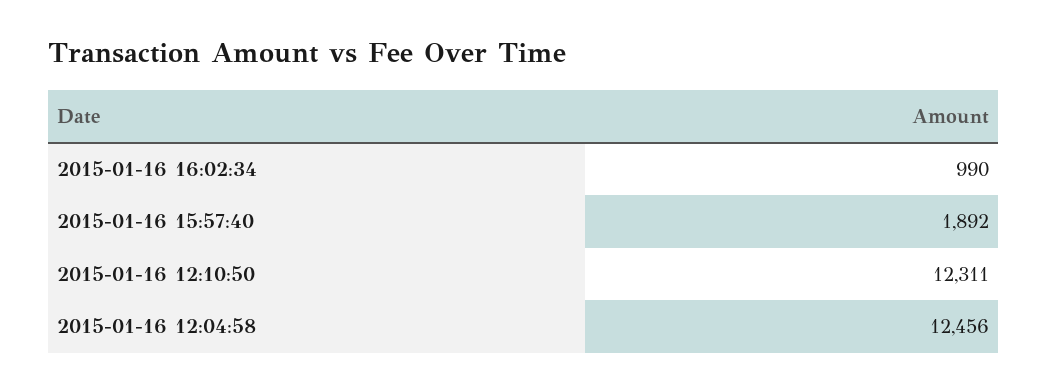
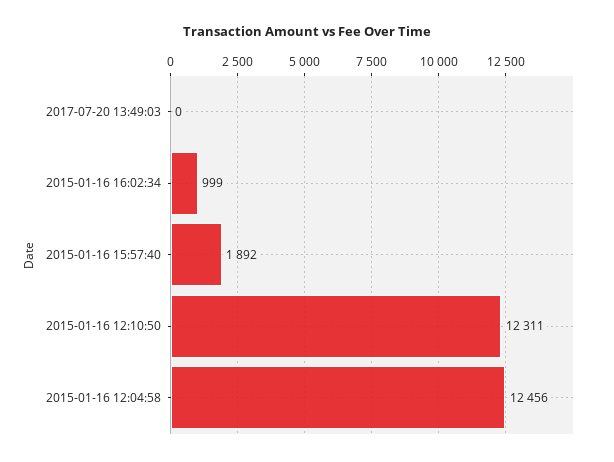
2015-01-16 16:02:34: 990 -> 999
2017-07-20 13:49:03: none -> 0

